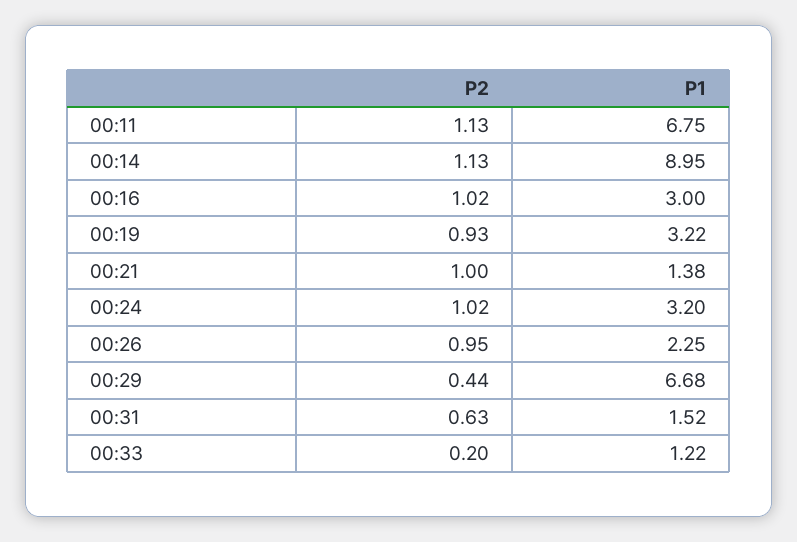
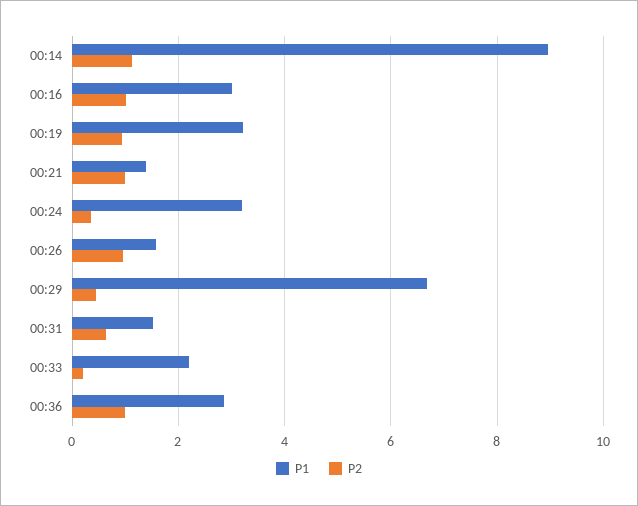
P2, 00:11: 1.13 -> none
P1, 00:11: 6.75 -> none
P2, 00:24: 1.02 -> 0.4
P1, 00:26: 2.25 -> 1.6
P1, 00:33: 1.22 -> 2.2
P1, 00:36: none -> 2.8
P2, 00:36: none -> 1

